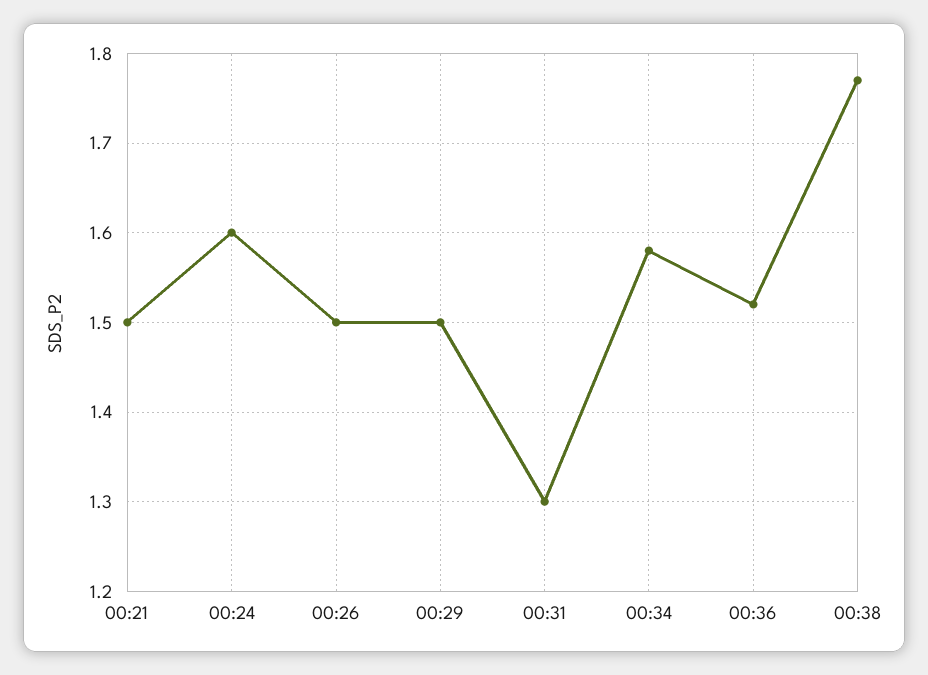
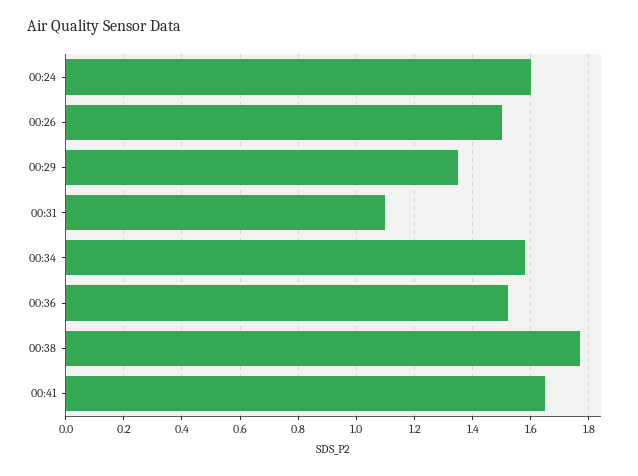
00:21: 1.5 -> none
00:29: 1.5 -> 1.35
00:31: 1.3 -> 1.1
00:41: none -> 1.65

